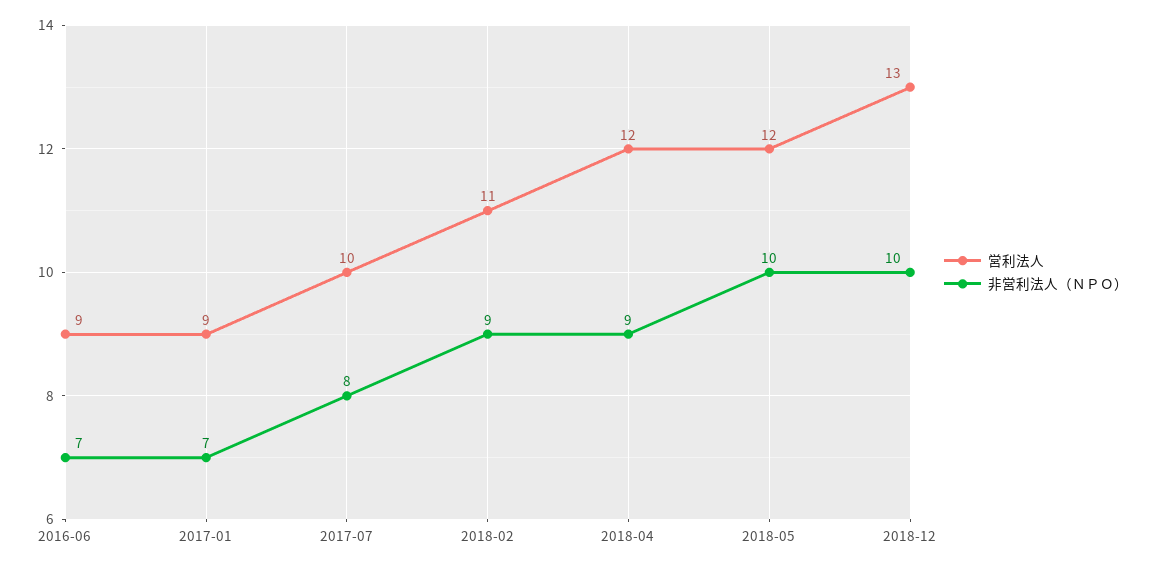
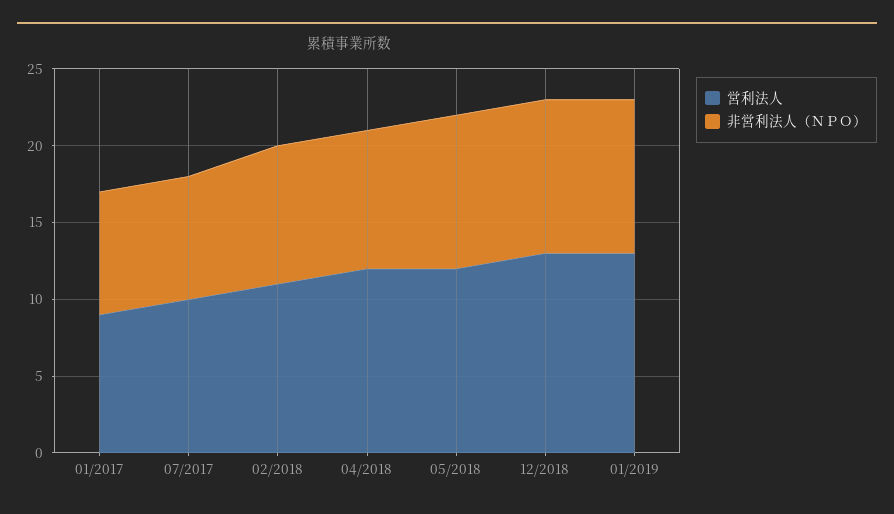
営利法人, 2016-06: 9 -> none
非営利法人（ＮＰＯ）, 2016-06: 7 -> none
非営利法人（ＮＰＯ）, 2017-01: 7 -> 8
営利法人, 01/2019: none -> 13
非営利法人（ＮＰＯ）, 01/2019: none -> 10

